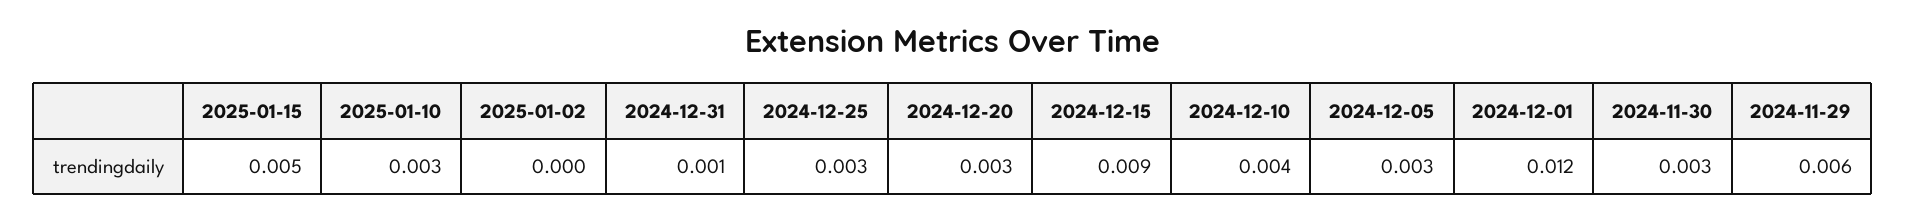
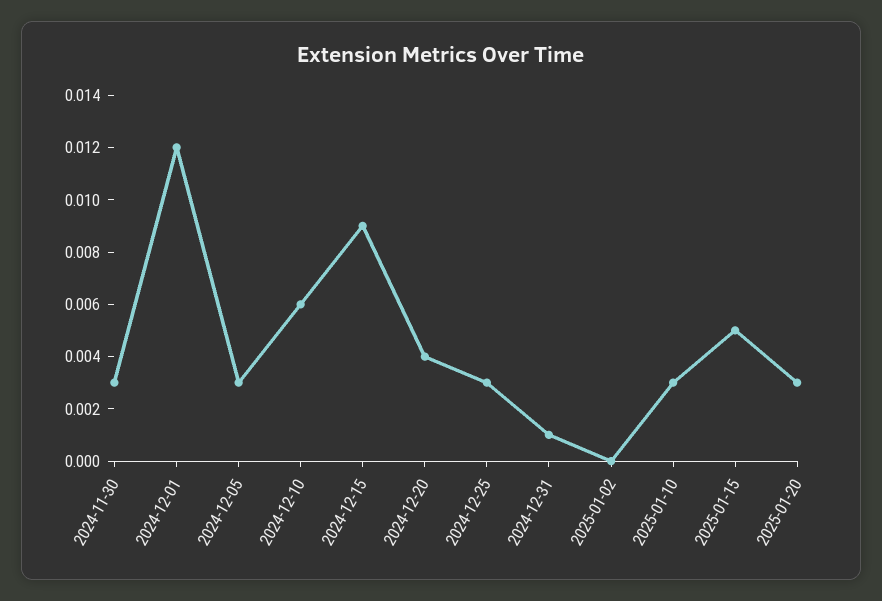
2024-12-20: 0.003 -> 0.004
2024-12-10: 0.004 -> 0.006
2024-11-29: 0.006 -> none
2025-01-20: none -> 0.003

